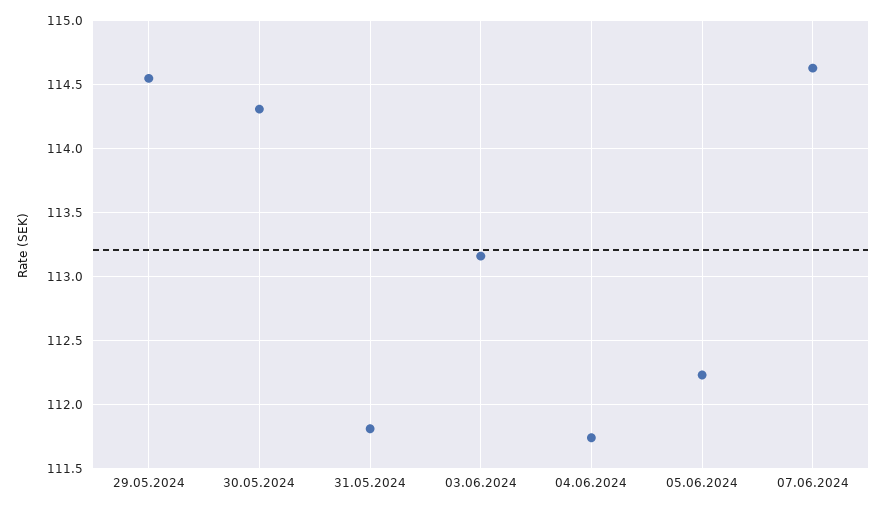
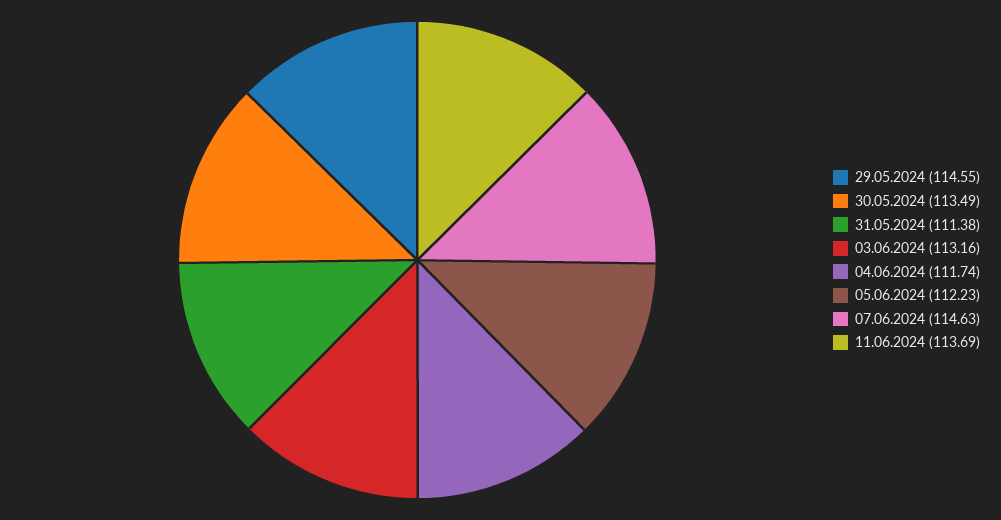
30.05.2024: 114.3 -> 113.49
31.05.2024: 111.8 -> 111.38
11.06.2024: none -> 113.69

